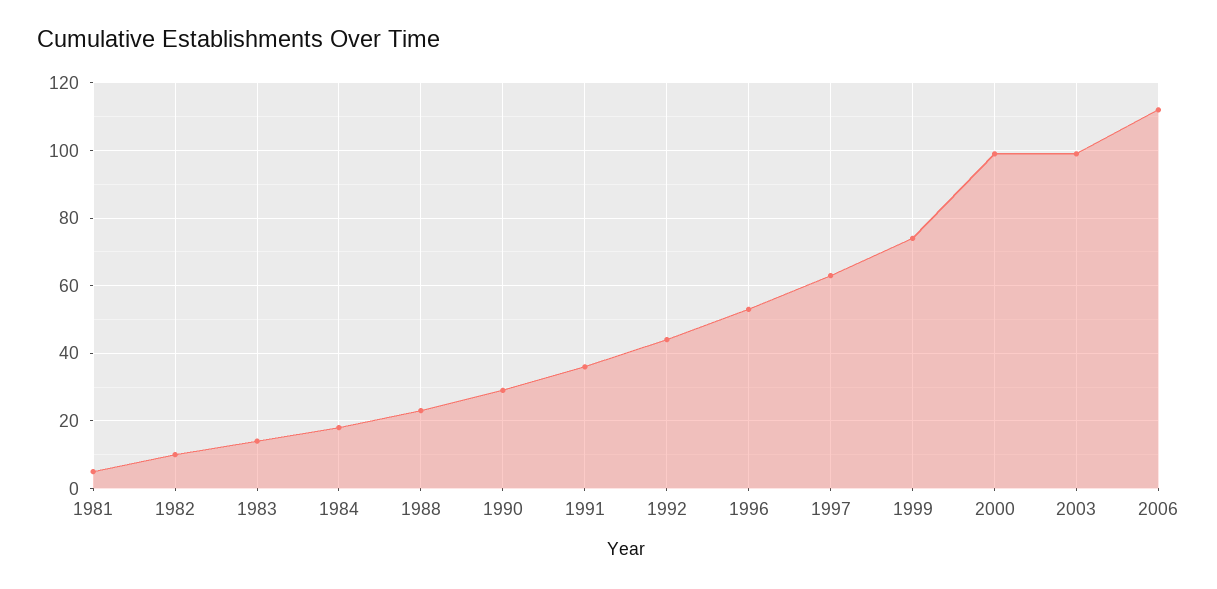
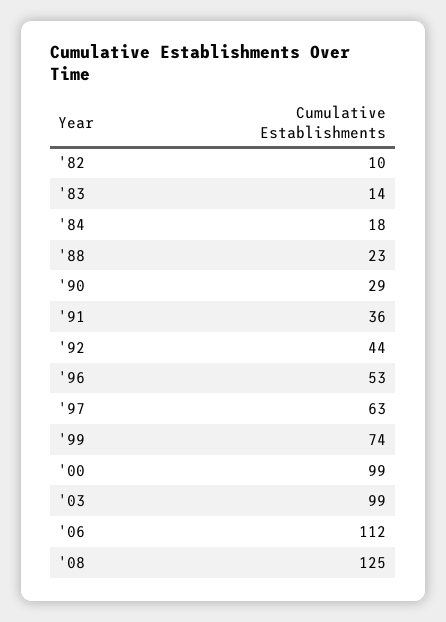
1981: 5 -> none
'08: none -> 125

